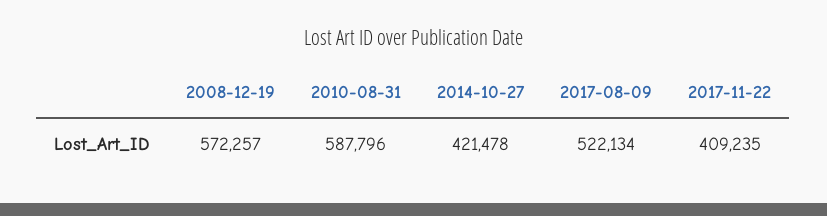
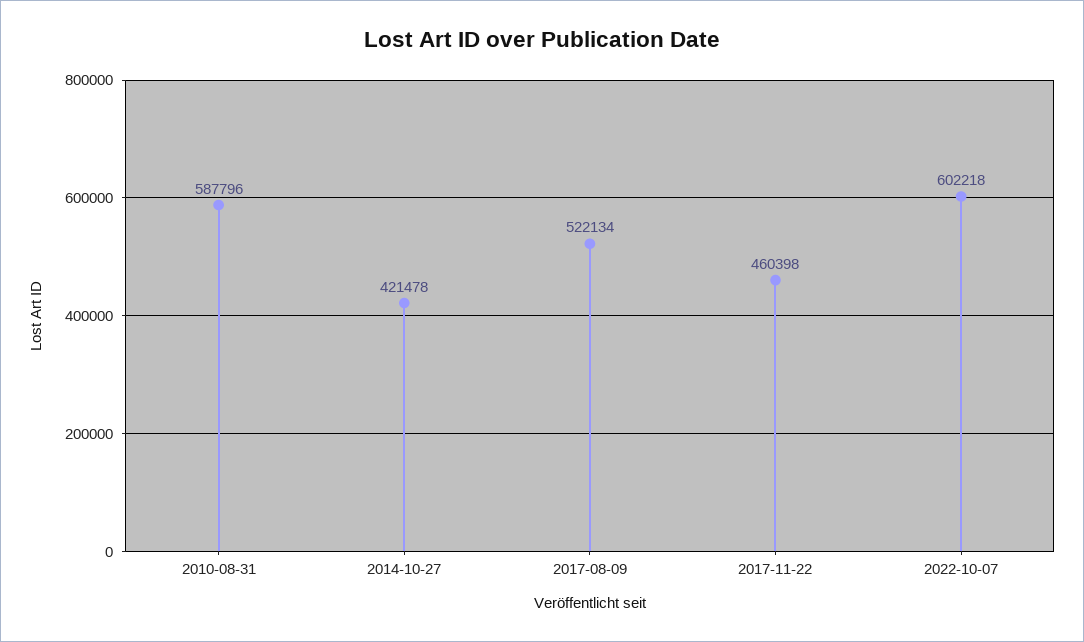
2008-12-19: 572257 -> none
2017-11-22: 409235 -> 460398
2022-10-07: none -> 602218

